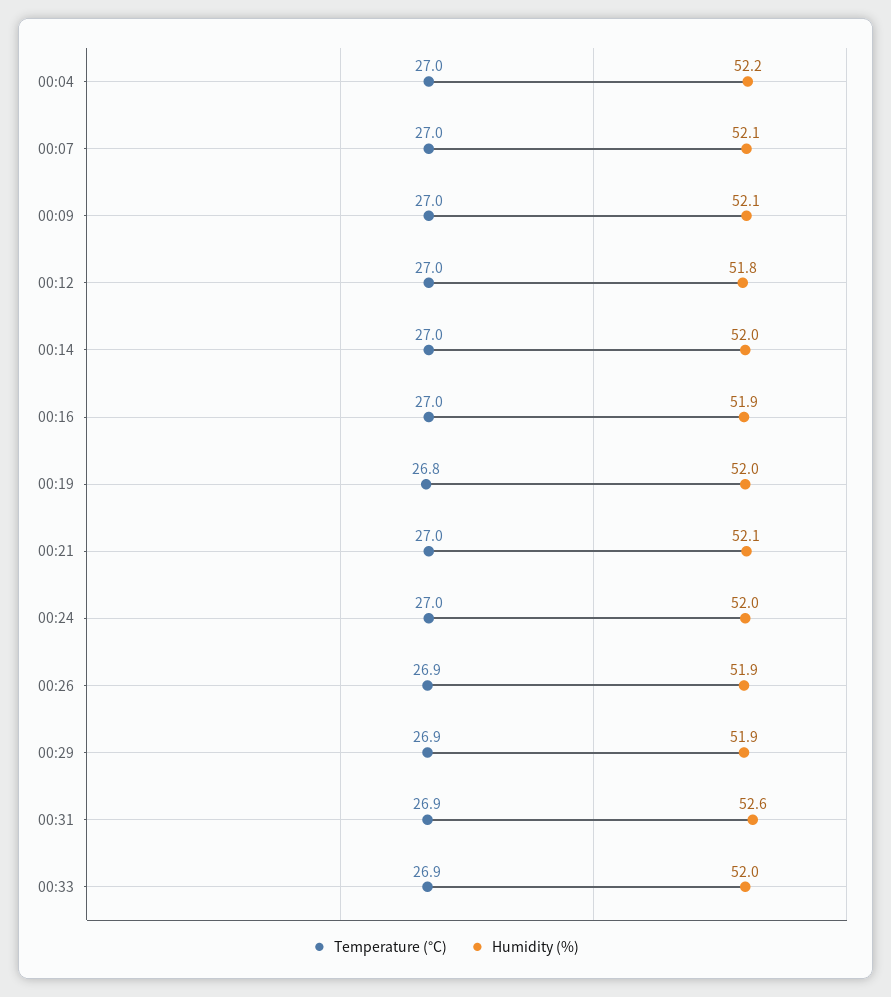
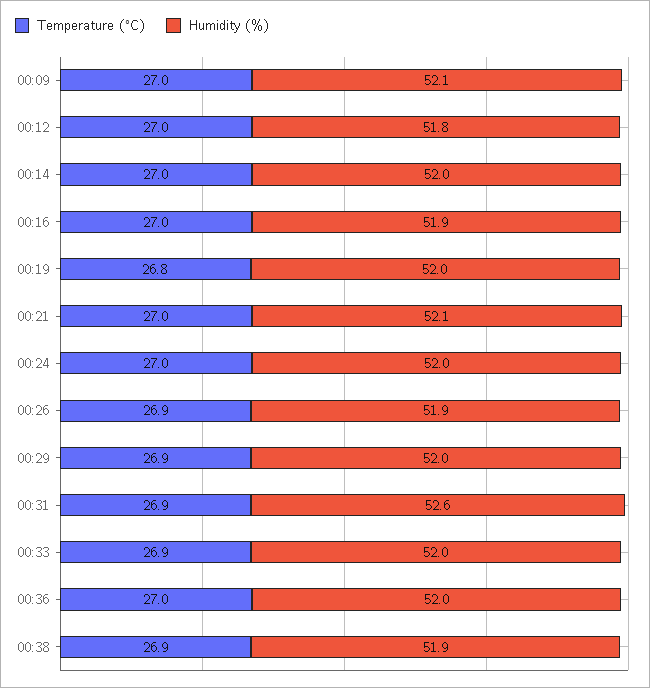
Temperature (°C), 00:04: 27 -> none
Humidity (%), 00:04: 52.2 -> none
Temperature (°C), 00:07: 27 -> none
Humidity (%), 00:07: 52.1 -> none
Humidity (%), 00:29: 51.9 -> 52
Temperature (°C), 00:36: none -> 27
Humidity (%), 00:36: none -> 52
Temperature (°C), 00:38: none -> 26.9
Humidity (%), 00:38: none -> 51.9

